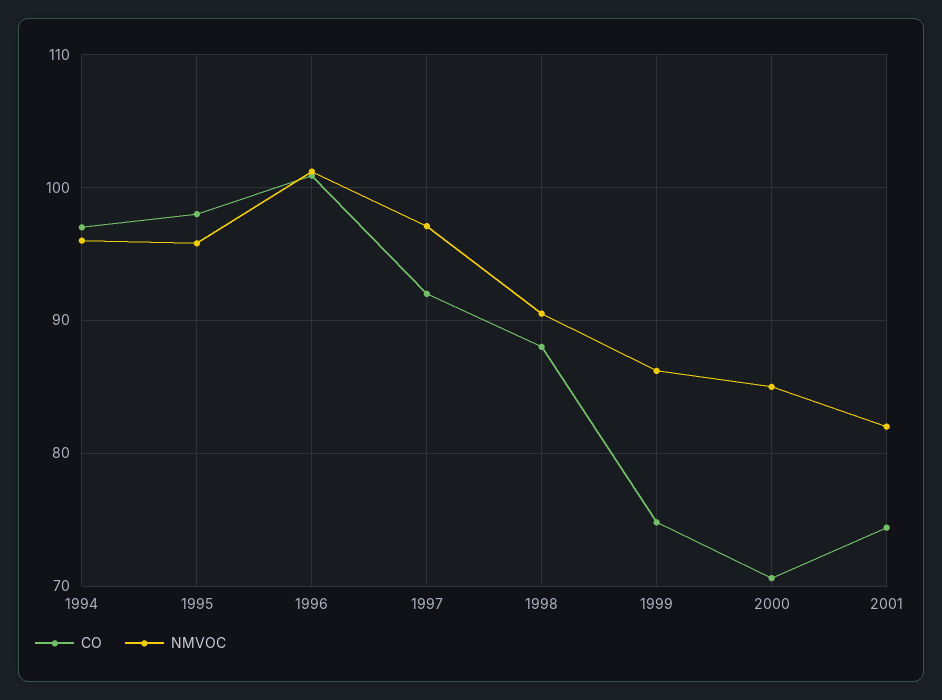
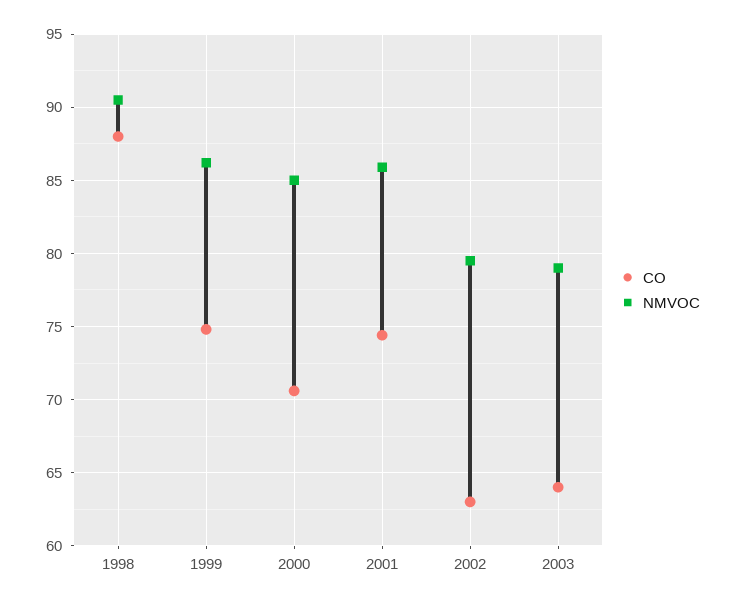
CO, 1994: 97 -> none
NMVOC, 1994: 96 -> none
CO, 1995: 98 -> none
NMVOC, 1995: 96 -> none
CO, 1996: 101 -> none
NMVOC, 1996: 101 -> none
CO, 1997: 92 -> none
NMVOC, 1997: 97 -> none
NMVOC, 2001: 82 -> 86
CO, 2002: none -> 63
NMVOC, 2002: none -> 79.5
CO, 2003: none -> 64
NMVOC, 2003: none -> 79

